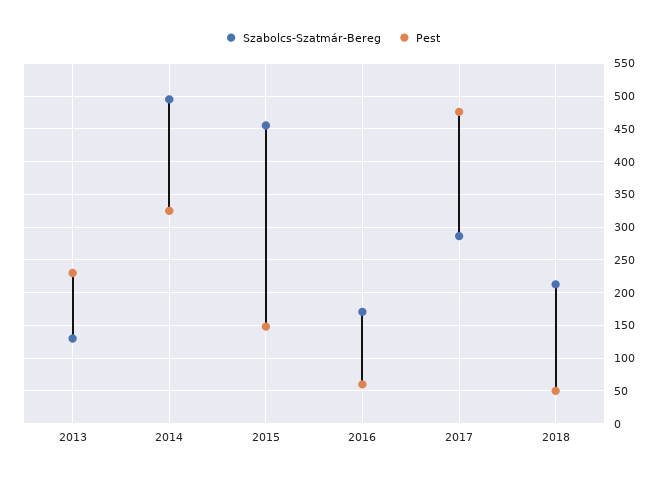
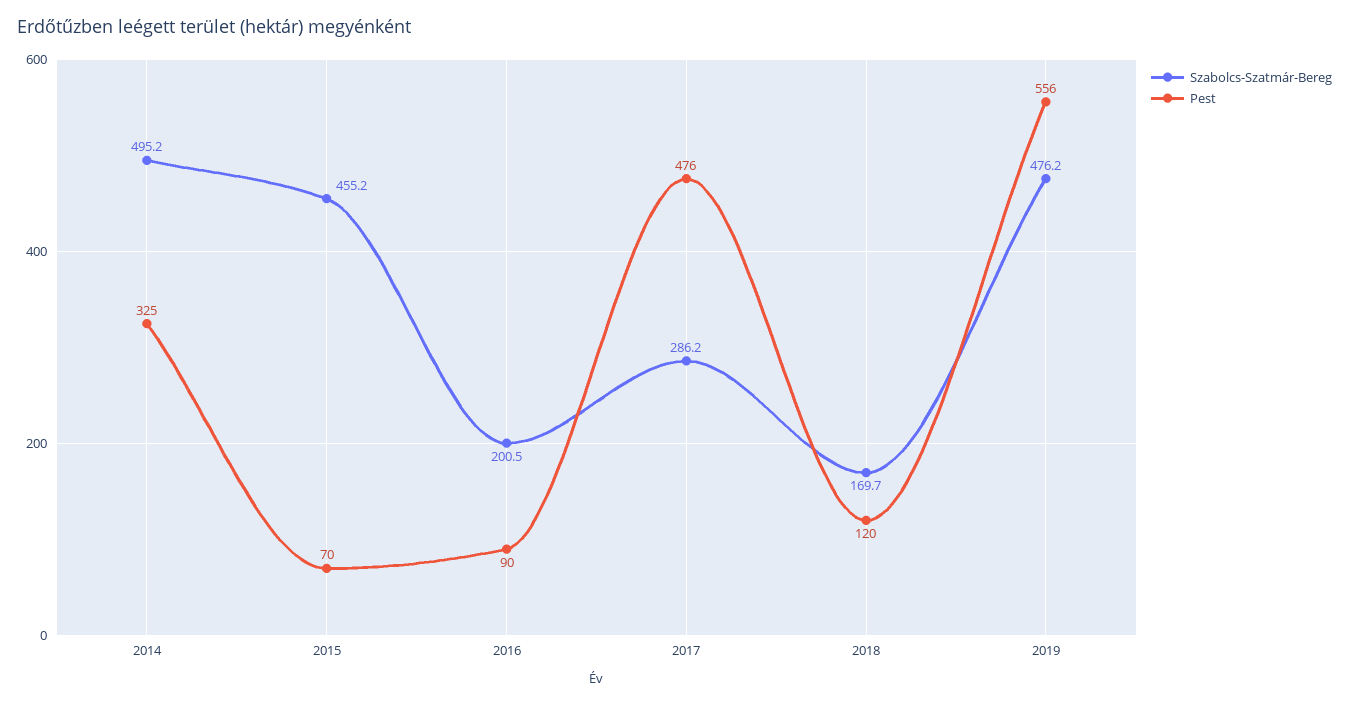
Szabolcs-Szatmár-Bereg, 2013: 130 -> none
Pest, 2013: 230 -> none
Pest, 2015: 150 -> 70
Szabolcs-Szatmár-Bereg, 2016: 170 -> 200.5
Pest, 2016: 60 -> 90
Szabolcs-Szatmár-Bereg, 2018: 210 -> 169.7
Pest, 2018: 50 -> 120
Szabolcs-Szatmár-Bereg, 2019: none -> 476.2
Pest, 2019: none -> 556

